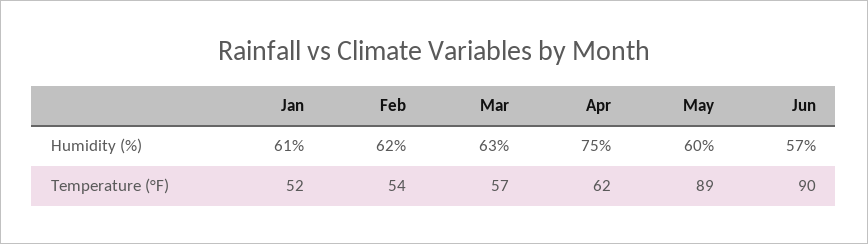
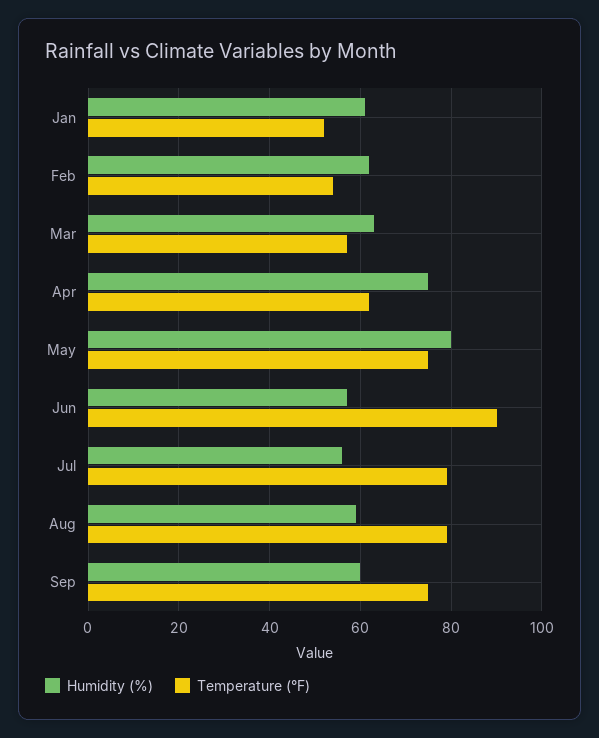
Humidity (%), May: 60 -> 80
Temperature (°F), May: 89 -> 75
Humidity (%), Jul: none -> 55
Temperature (°F), Jul: none -> 80
Humidity (%), Aug: none -> 60
Temperature (°F), Aug: none -> 80
Humidity (%), Sep: none -> 60
Temperature (°F), Sep: none -> 75

